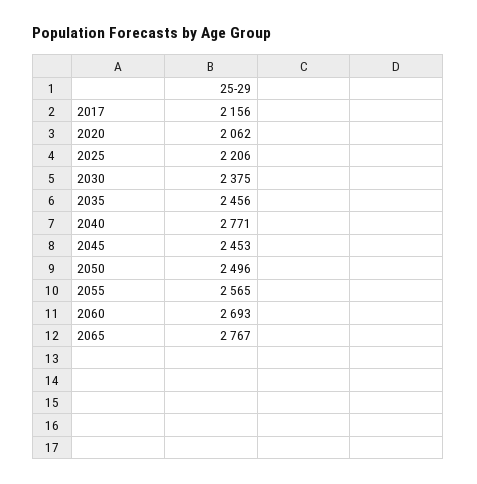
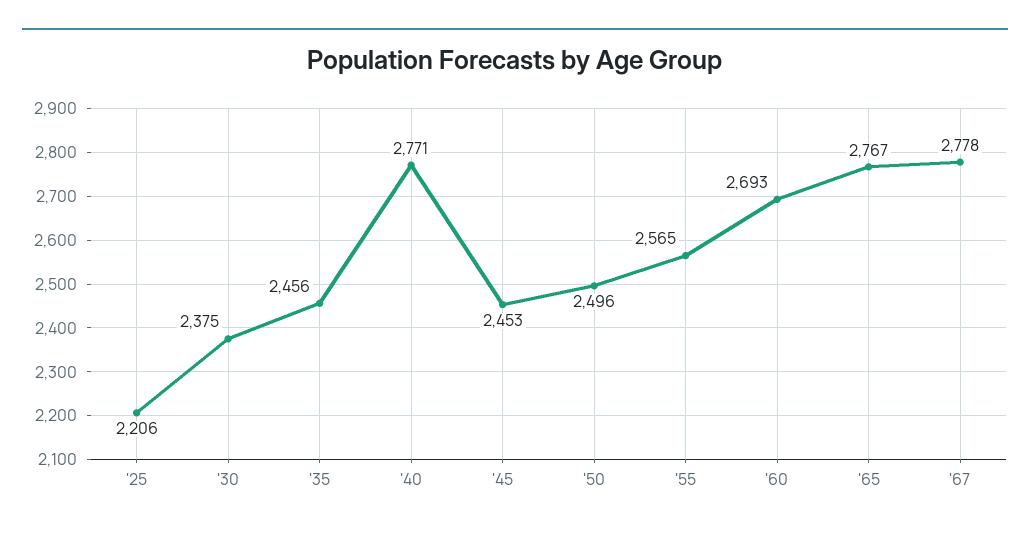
2017: 2156 -> none
2020: 2062 -> none
'67: none -> 2778

